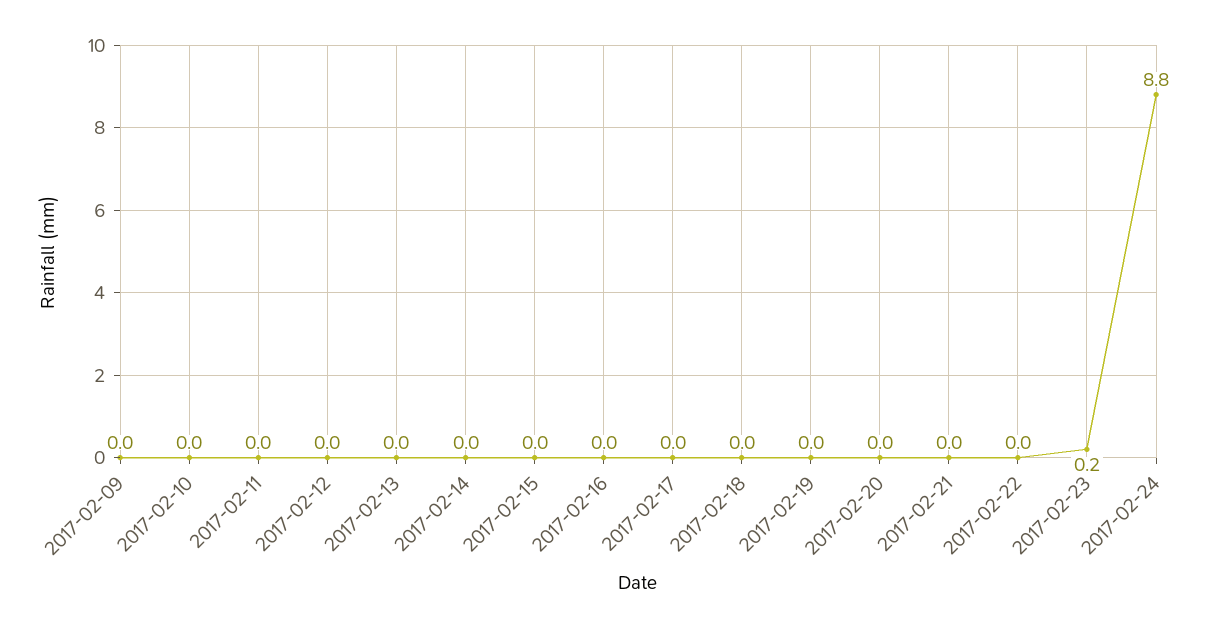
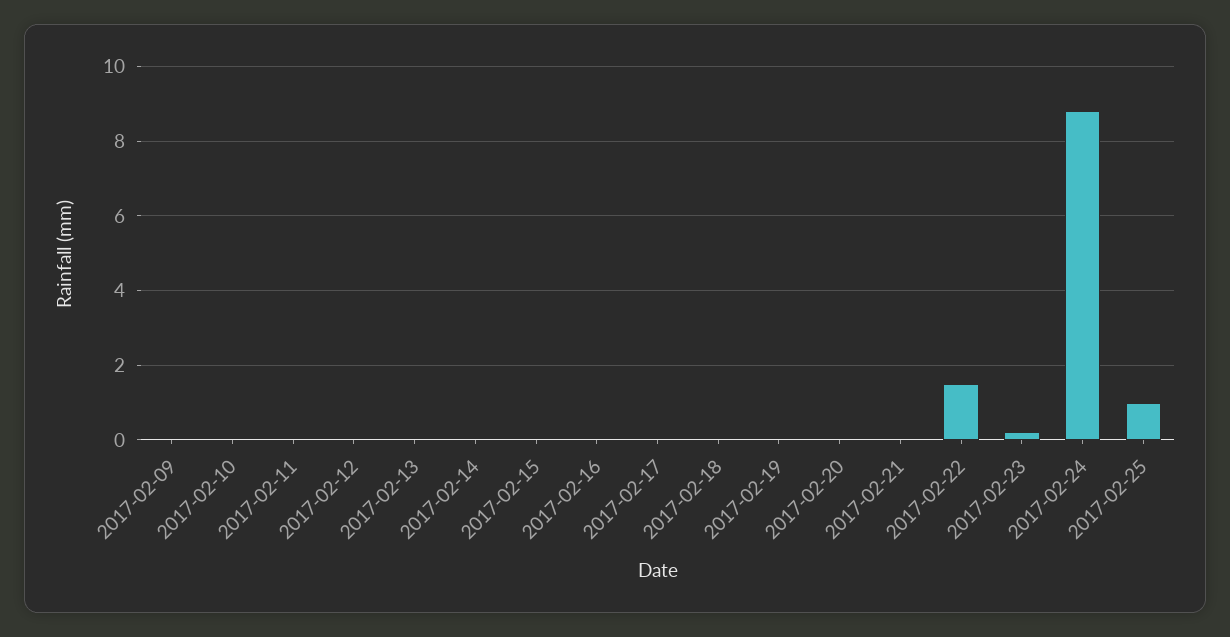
2017-02-22: 0 -> 1.5
2017-02-25: none -> 1

